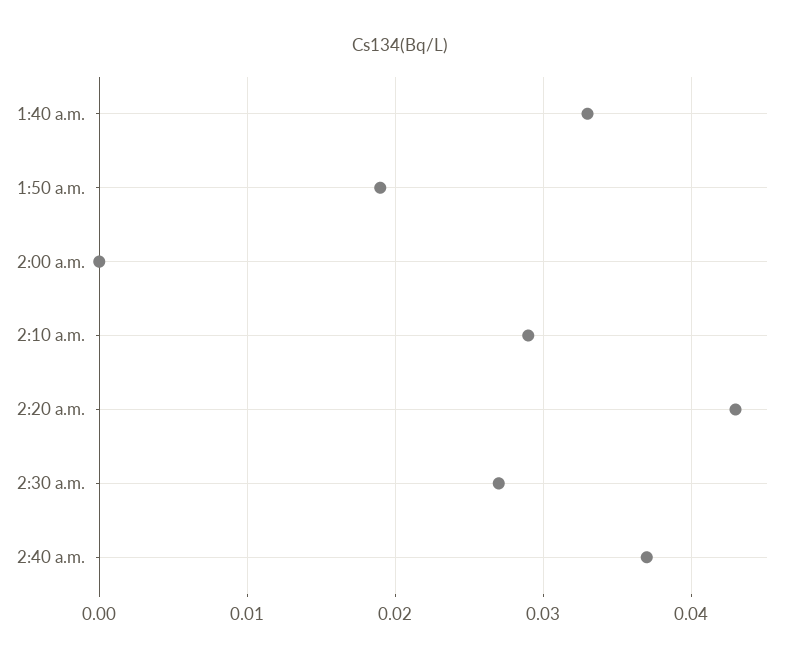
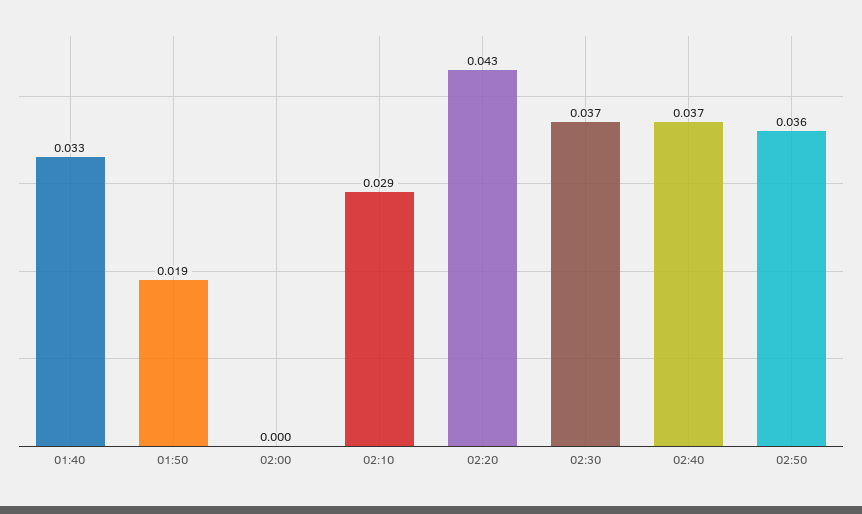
2:30 a.m.: 0.027 -> 0.037
02:50: none -> 0.036

